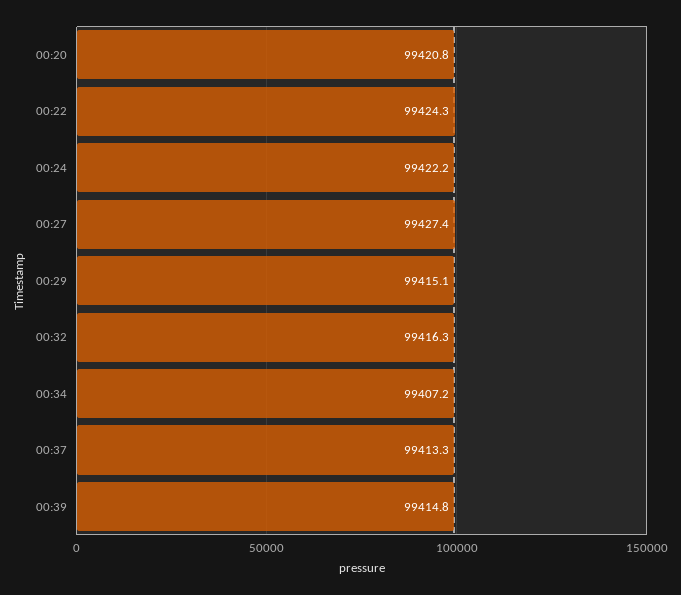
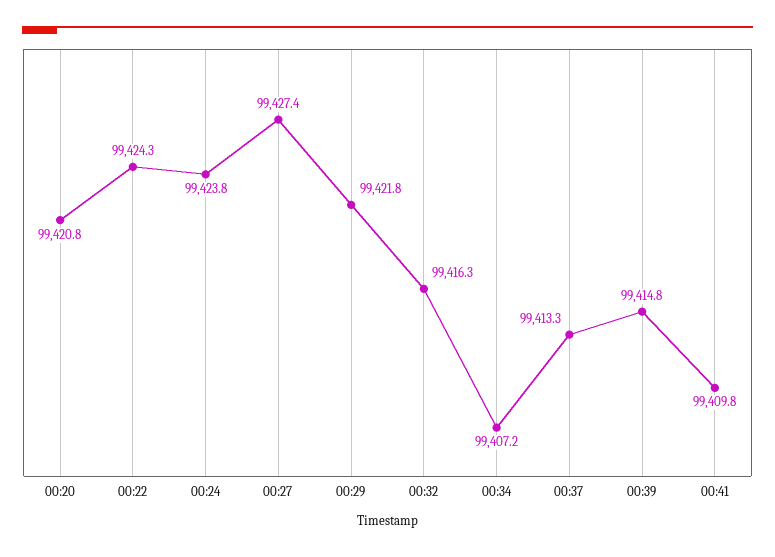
00:24: 99422.2 -> 99423.8
00:29: 99415.1 -> 99421.8
00:41: none -> 99409.8

